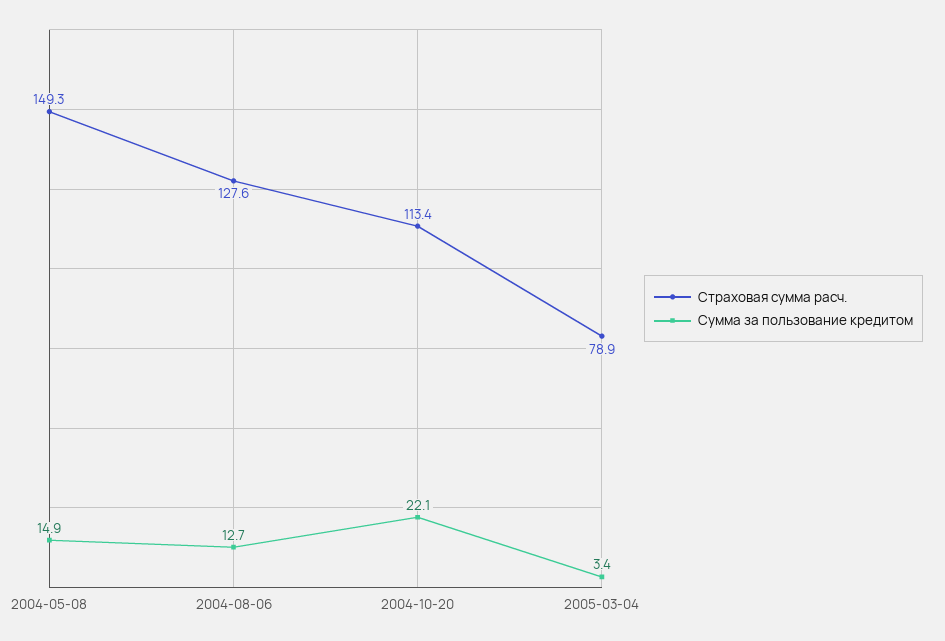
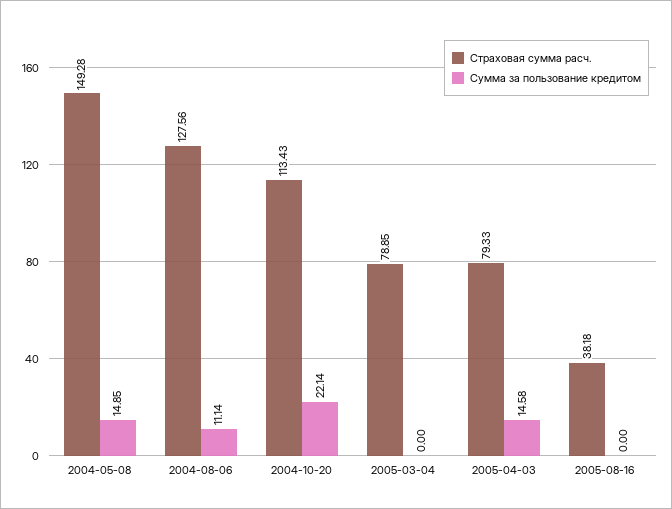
Сумма за пользование кредитом, 2004-08-06: 12.7 -> 11.14
Сумма за пользование кредитом, 2005-03-04: 3.4 -> 0
Страховая сумма расч., 2005-04-03: none -> 79.33
Сумма за пользование кредитом, 2005-04-03: none -> 14.58
Страховая сумма расч., 2005-08-16: none -> 38.18
Сумма за пользование кредитом, 2005-08-16: none -> 0

